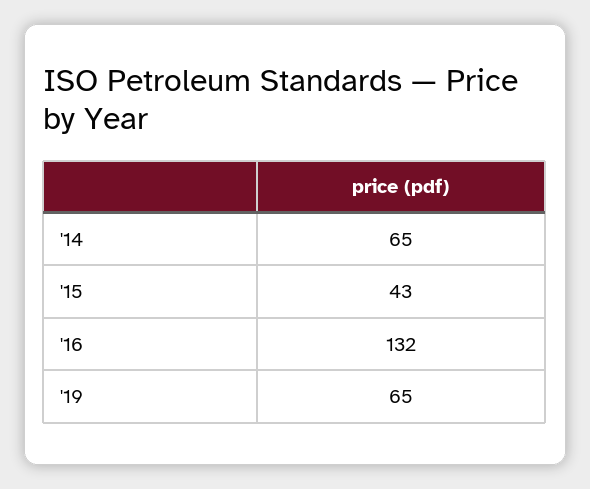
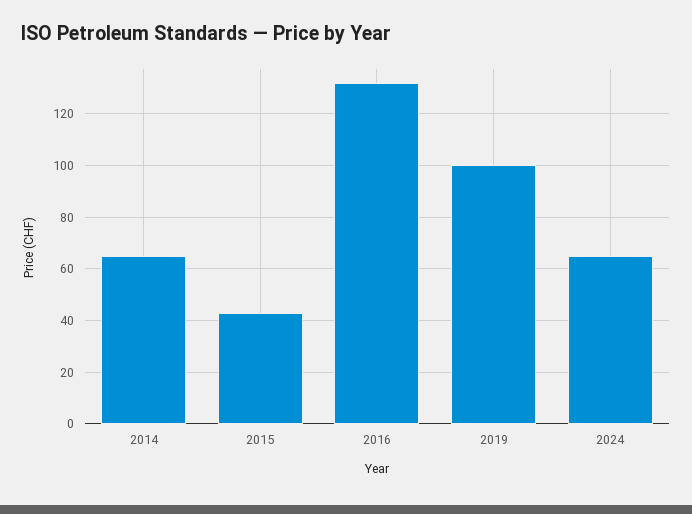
'19: 65 -> 100
2024: none -> 65

